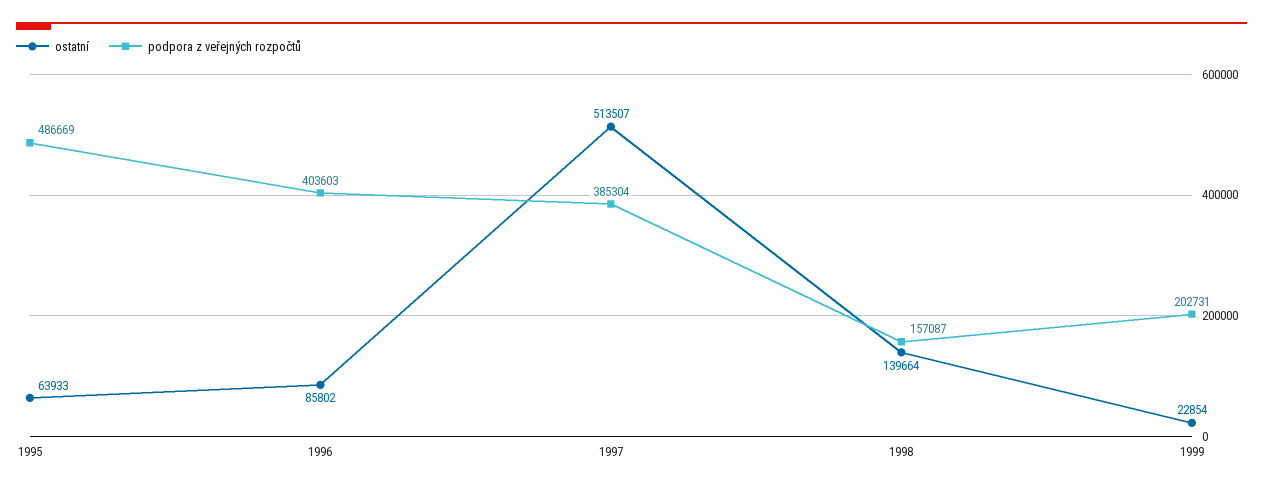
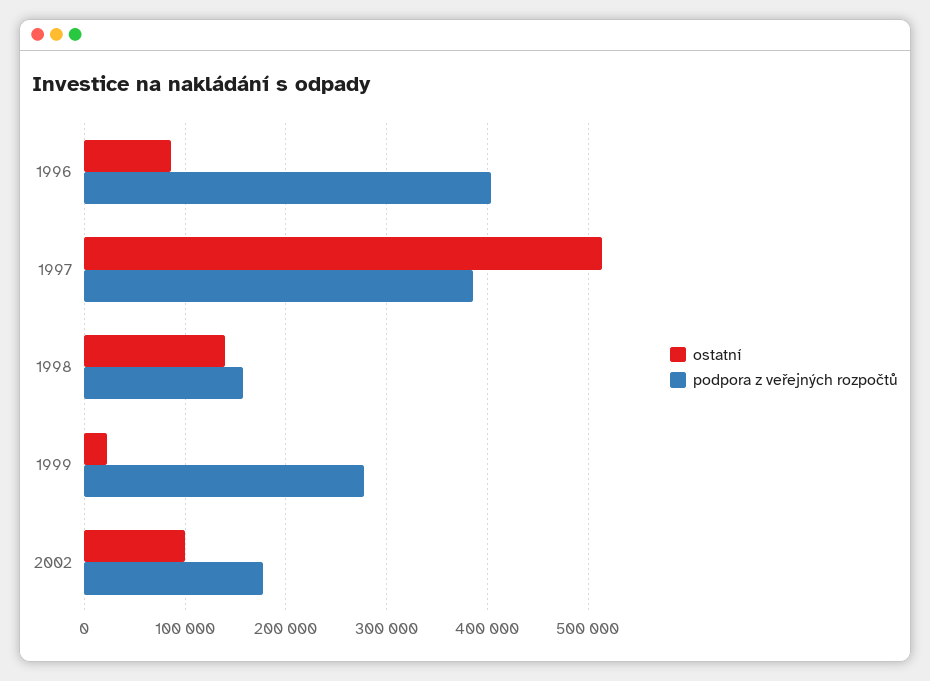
ostatní, 1995: 63933 -> none
podpora z veřejných rozpočtů, 1995: 486669 -> none
podpora z veřejných rozpočtů, 1999: 202731 -> 280000
ostatní, 2002: none -> 100000
podpora z veřejných rozpočtů, 2002: none -> 180000

